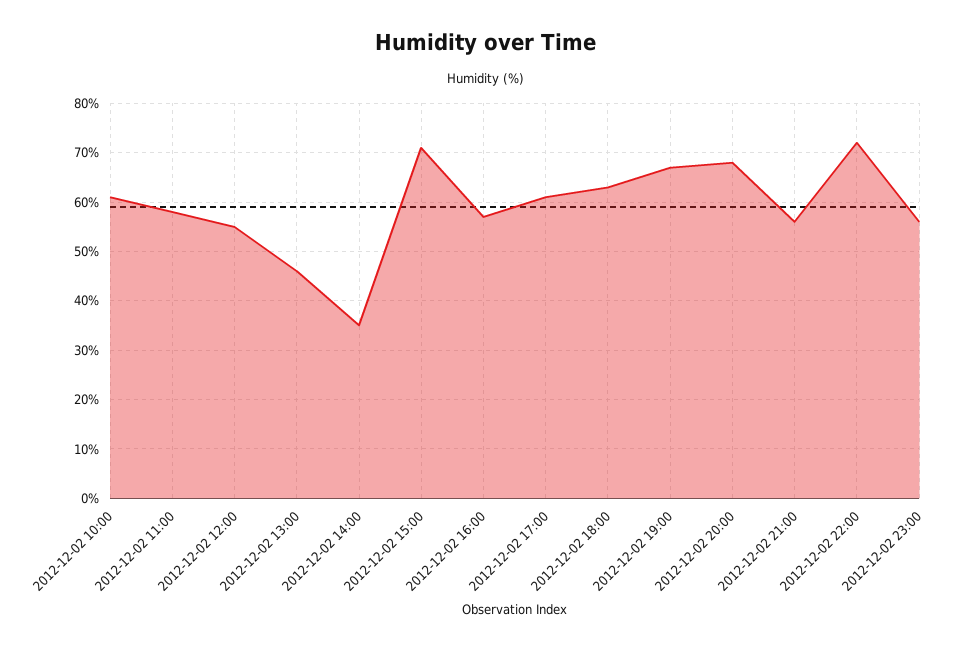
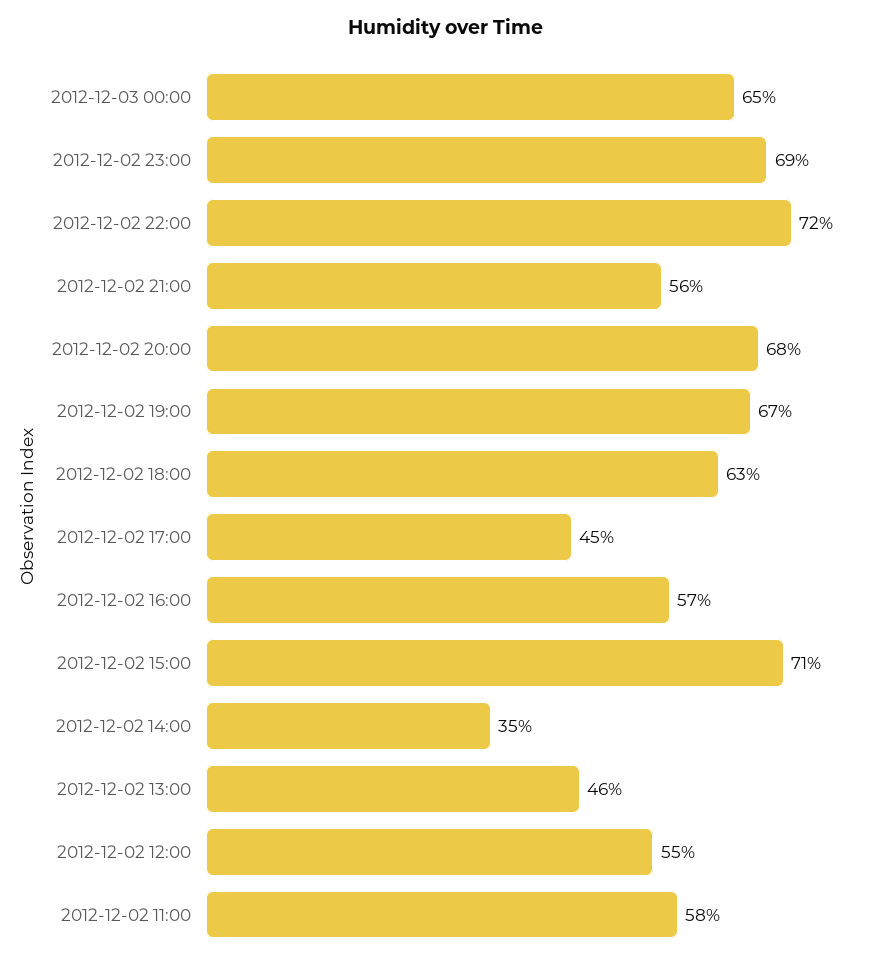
2012-12-02 10:00: 60 -> none
2012-12-02 17:00: 60 -> 45
2012-12-02 23:00: 55 -> 69
2012-12-03 00:00: none -> 65

